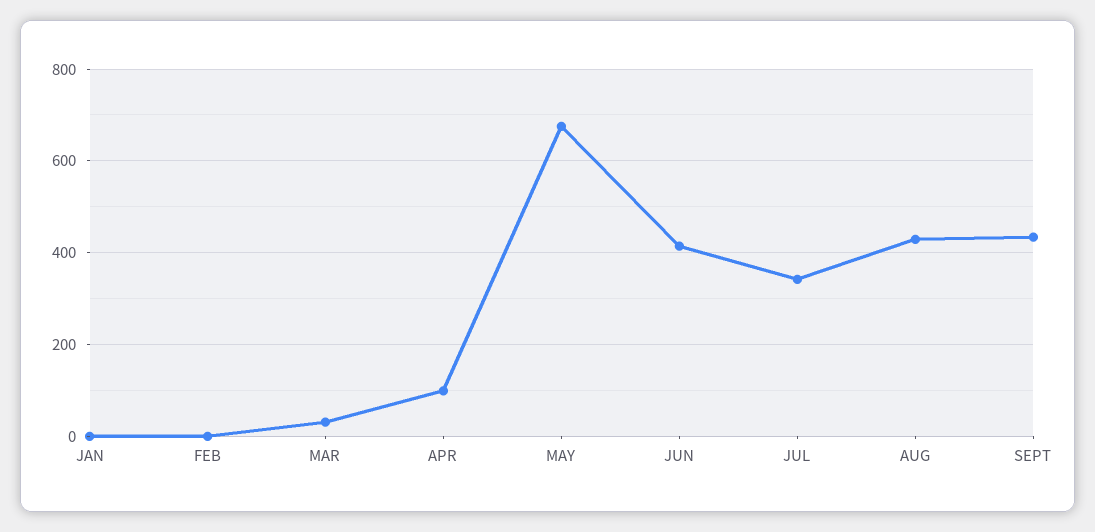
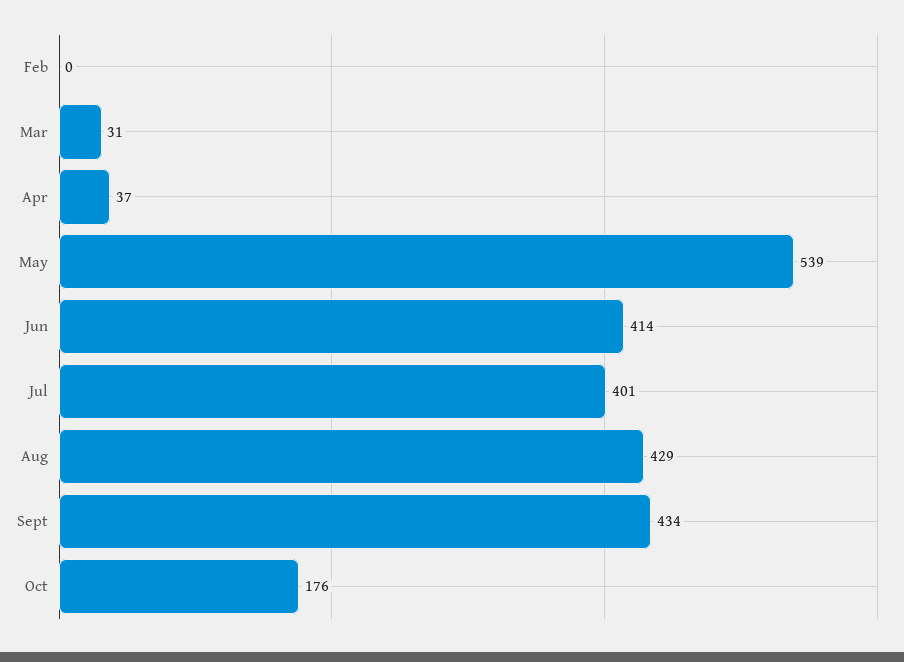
JAN: 0 -> none
APR: 100 -> 37
MAY: 680 -> 539
JUL: 340 -> 401
Oct: none -> 176

